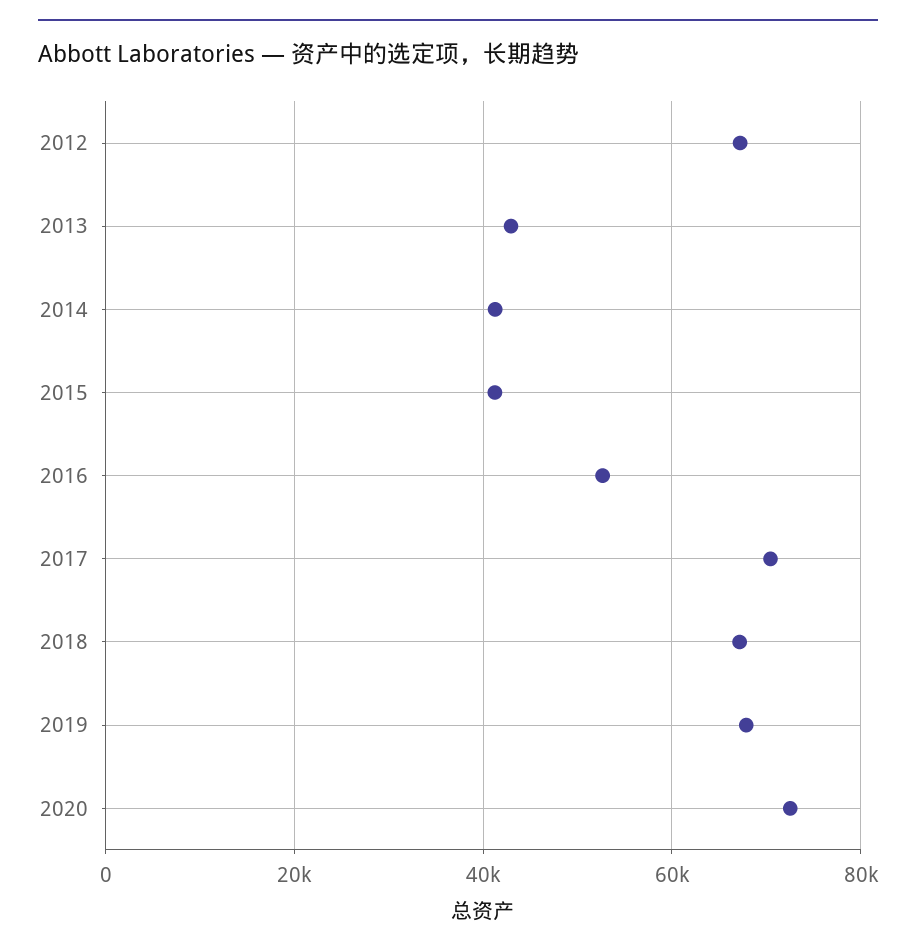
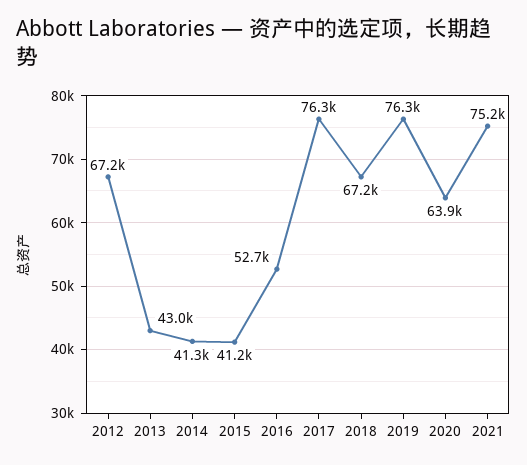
2017: 70000 -> 76300
2019: 68000 -> 76300
2020: 72000 -> 63900
2021: none -> 75200

